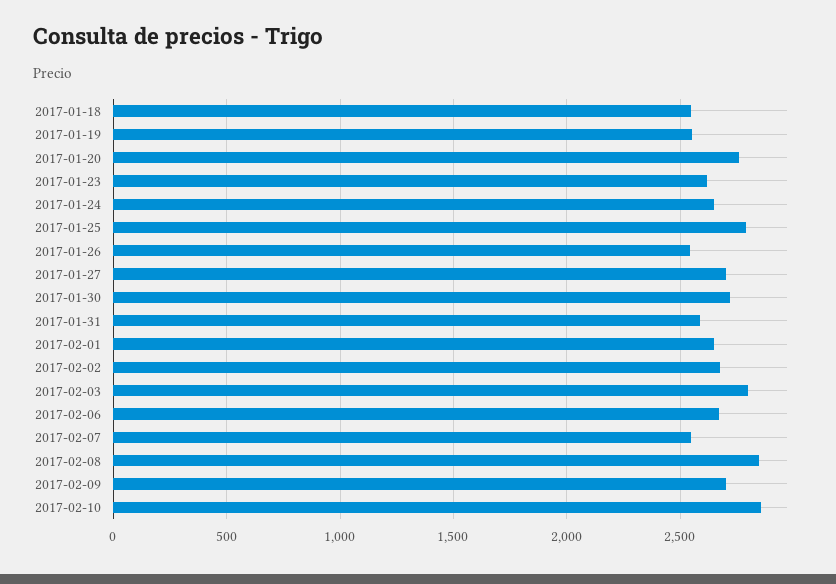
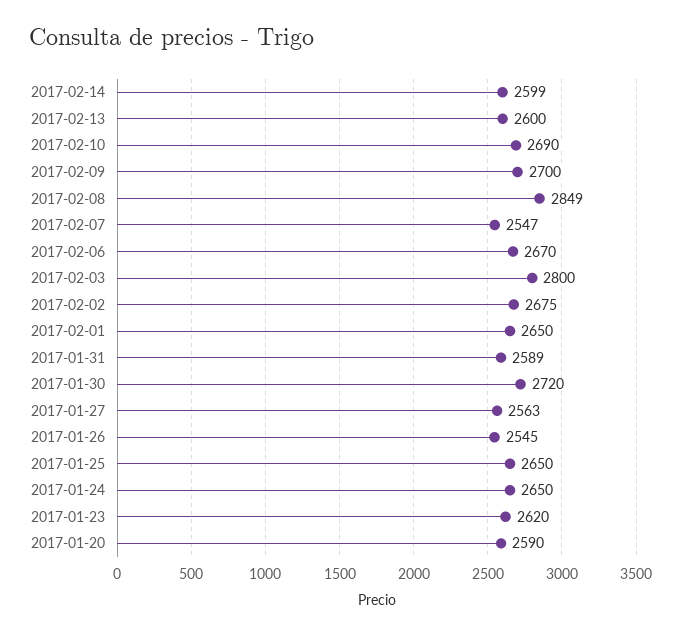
2017-01-18: 2550 -> none
2017-01-19: 2550 -> none
2017-01-20: 2750 -> 2590
2017-01-25: 2800 -> 2650
2017-01-27: 2700 -> 2563
2017-02-10: 2850 -> 2690
2017-02-14: none -> 2599
2017-02-13: none -> 2600

